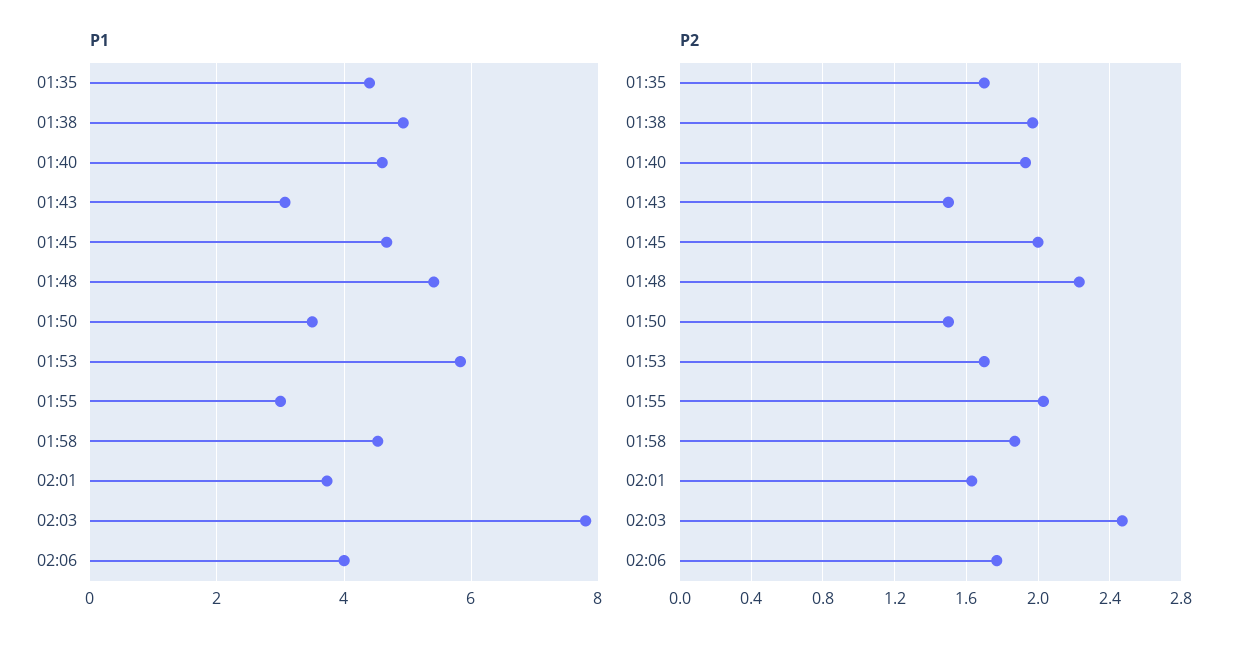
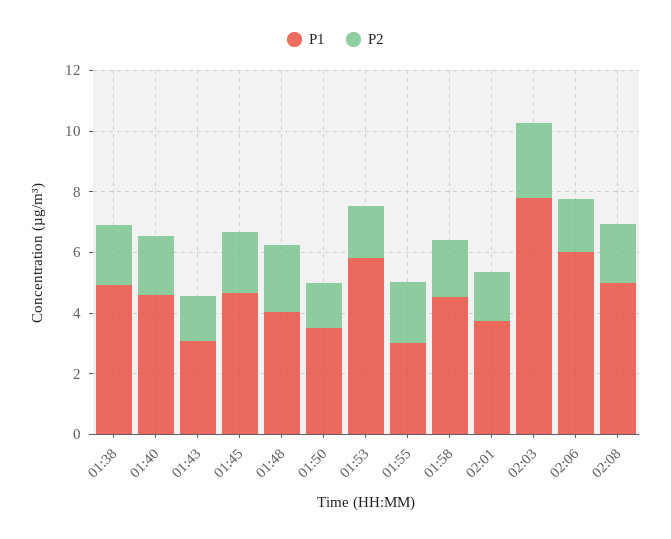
P1, 01:35: 4.4 -> none
P1, 01:48: 5.4 -> 4
P1, 02:06: 4 -> 6
P2, 01:35: 1.7 -> none
P1, 02:08: none -> 5
P2, 02:08: none -> 2

